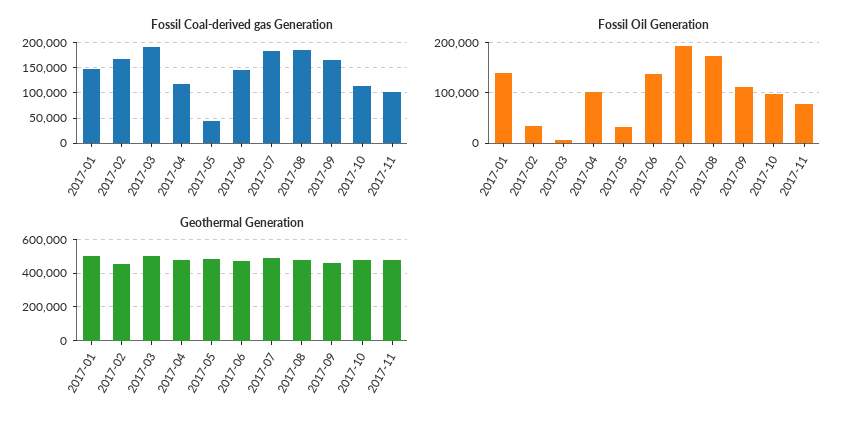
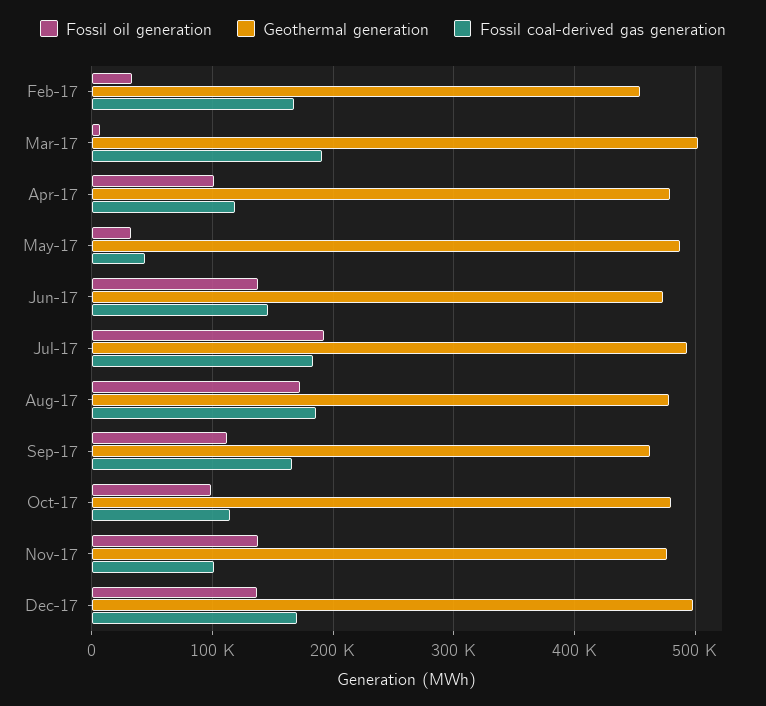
Fossil Coal-derived gas Generation, 2017-01: 150000 -> none
Fossil Oil Generation, 2017-01: 140000 -> none
Fossil Oil Generation, 2017-11: 80000 -> 140000
Geothermal Generation, 2017-01: 500000 -> none
Fossil Oil Generation, Dec-17: none -> 140000
Geothermal Generation, Dec-17: none -> 500000
Fossil Coal-derived gas Generation, Dec-17: none -> 170000

